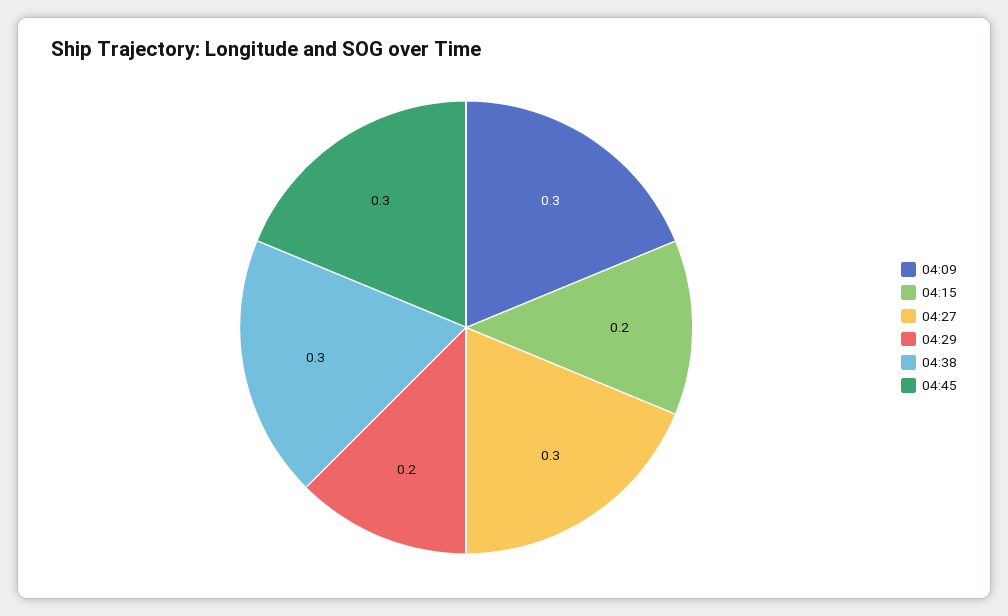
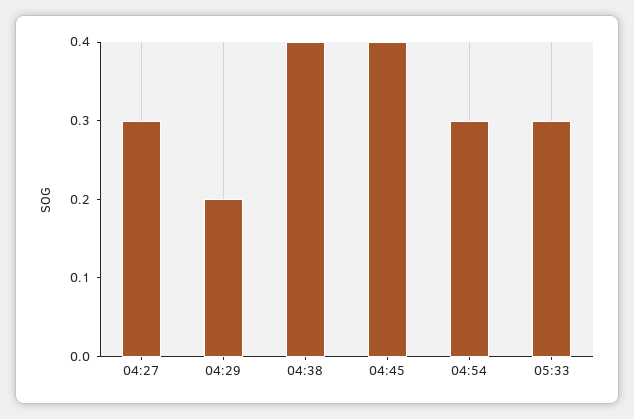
04:09: 0.3 -> none
04:15: 0.2 -> none
04:38: 0.3 -> 0.4
04:45: 0.3 -> 0.4
04:54: none -> 0.3
05:33: none -> 0.3

